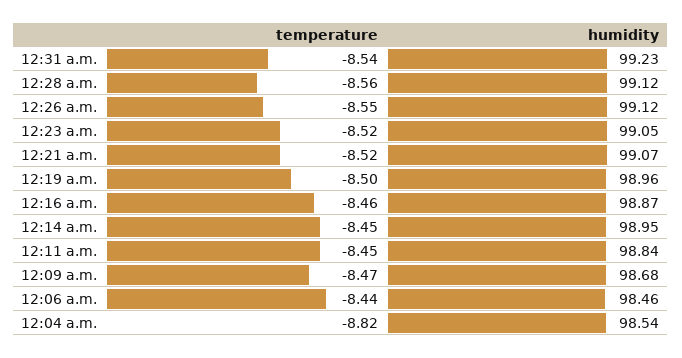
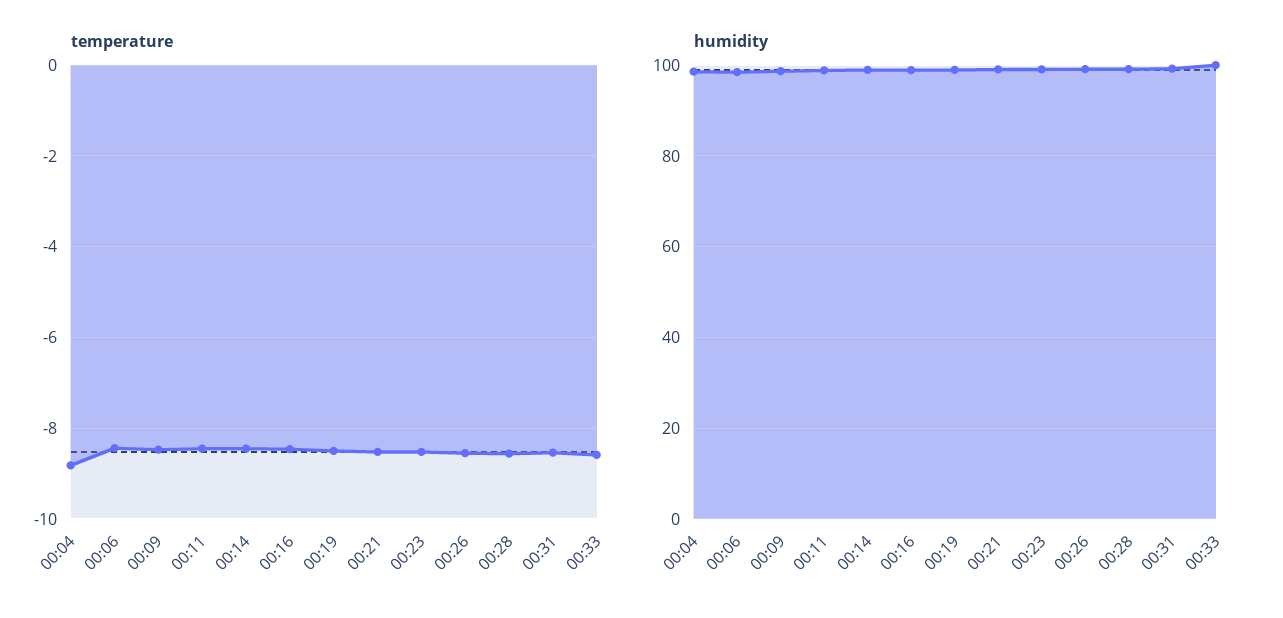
temperature, 00:33: none -> -8.6
humidity, 00:33: none -> 100

